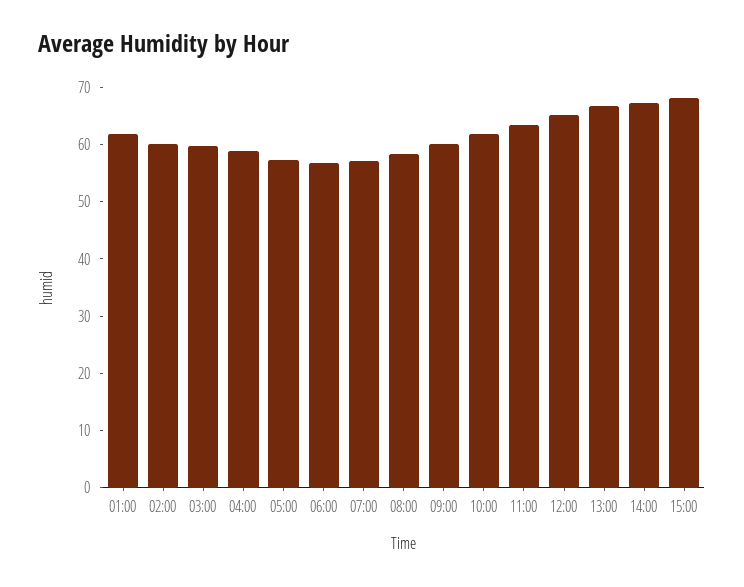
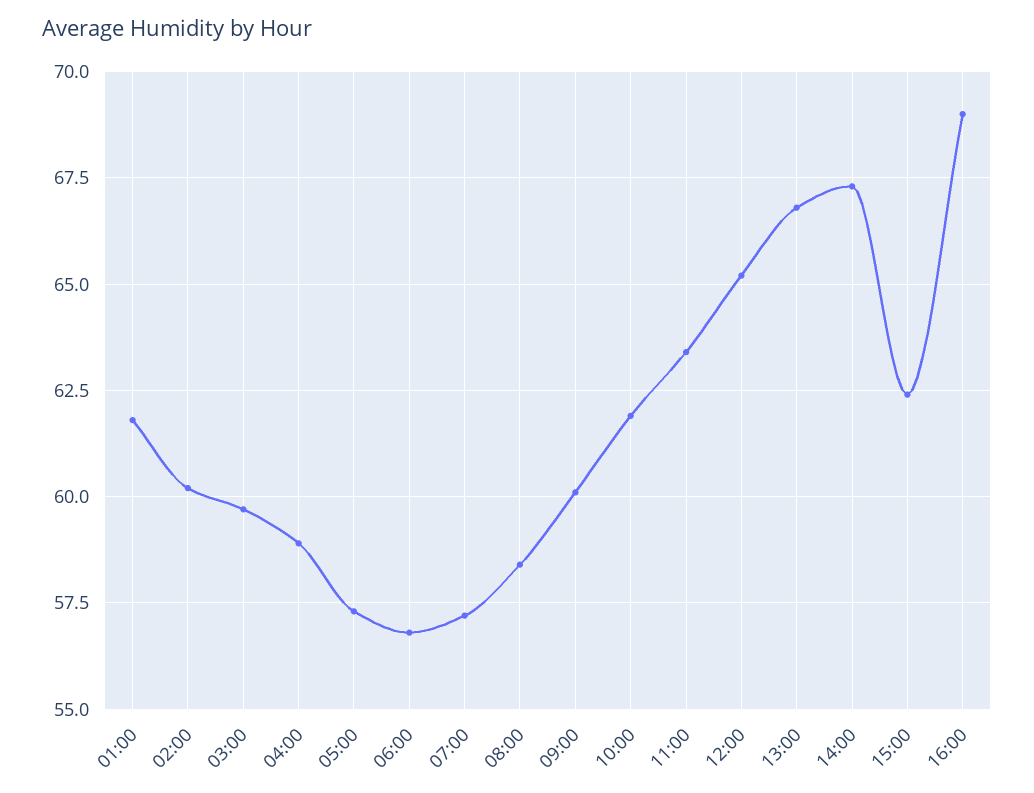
15:00: 68 -> 62.5
16:00: none -> 69

